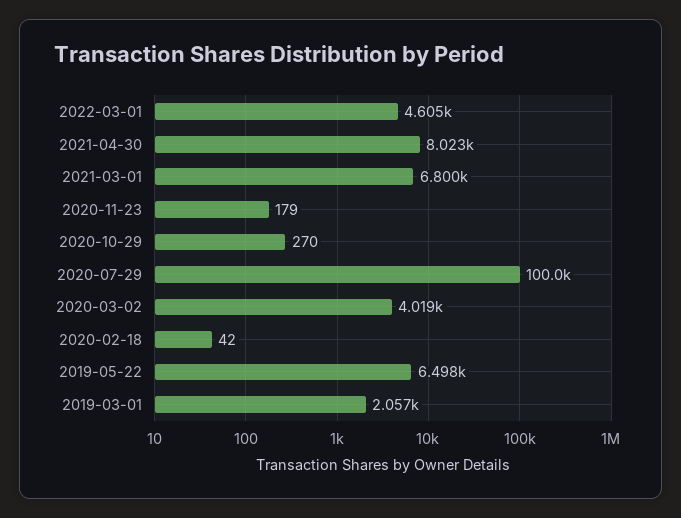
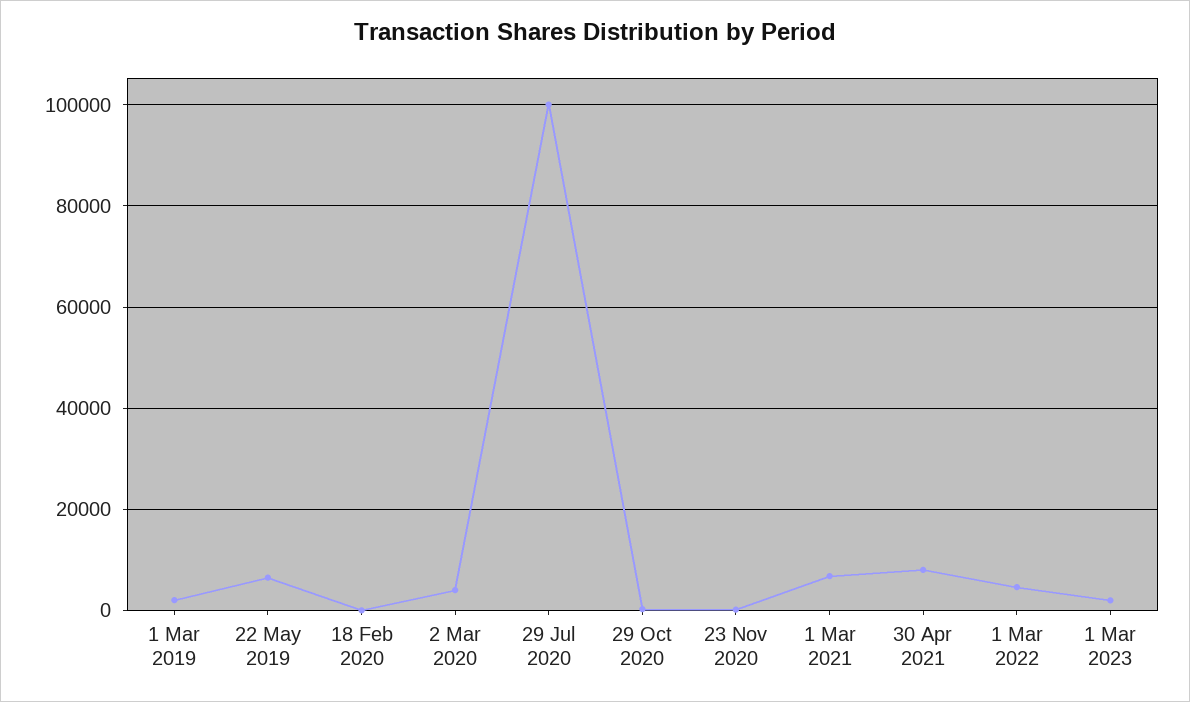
1 Mar 2023: none -> 2000

